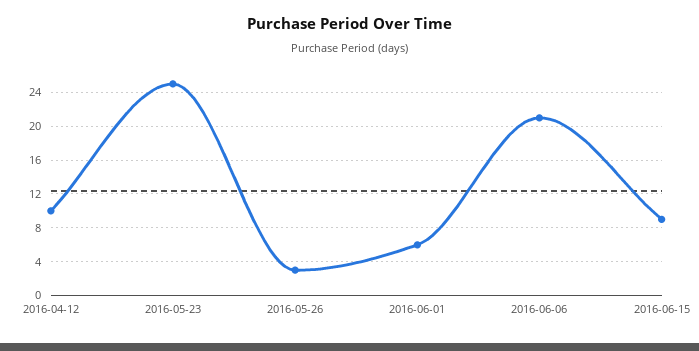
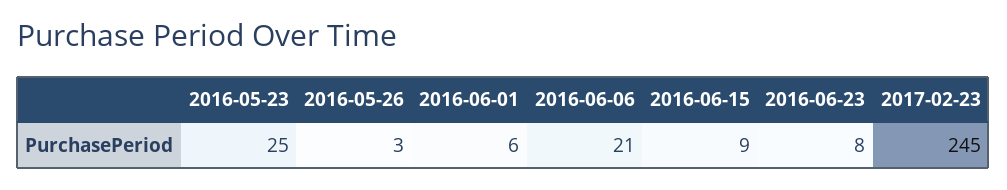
2016-04-12: 10 -> none
2016-06-23: none -> 8
2017-02-23: none -> 245

